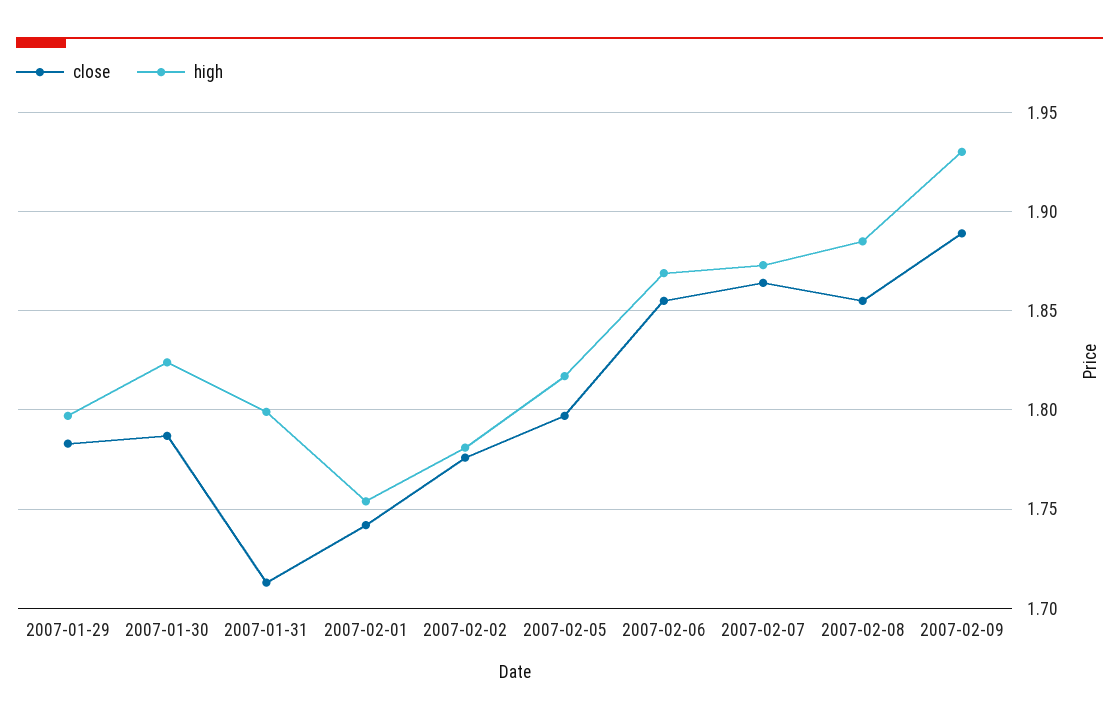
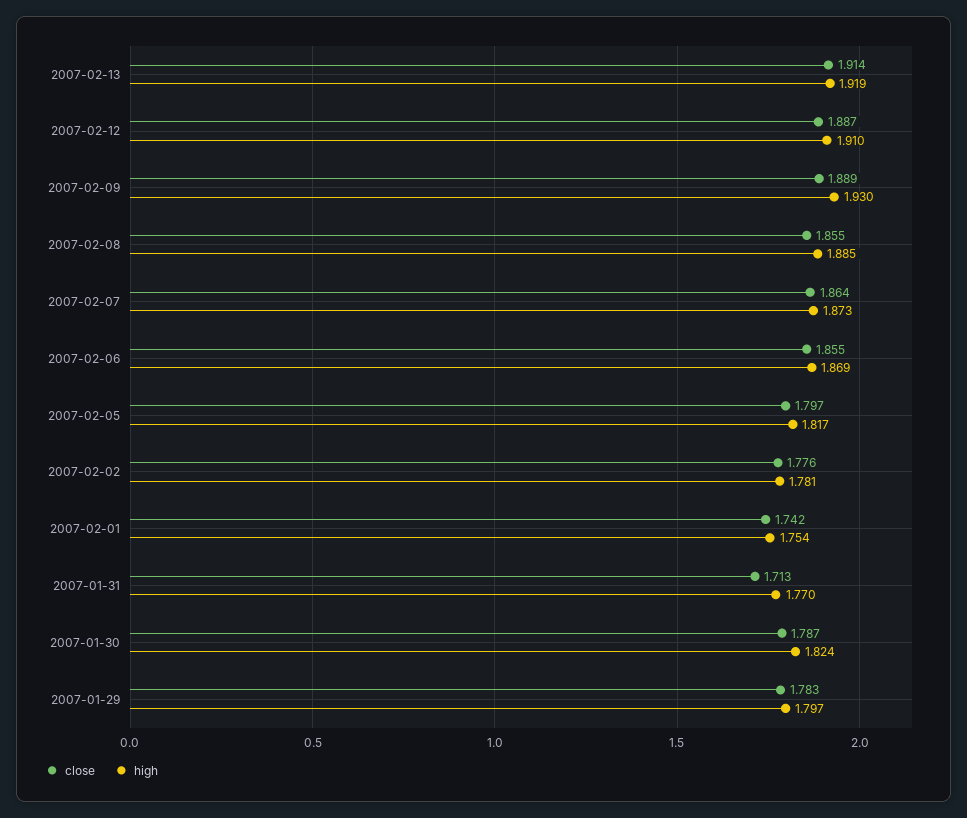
high, 2007-01-31: 1.8 -> 1.77
close, 2007-02-13: none -> 1.914
high, 2007-02-13: none -> 1.919
close, 2007-02-12: none -> 1.887
high, 2007-02-12: none -> 1.91

